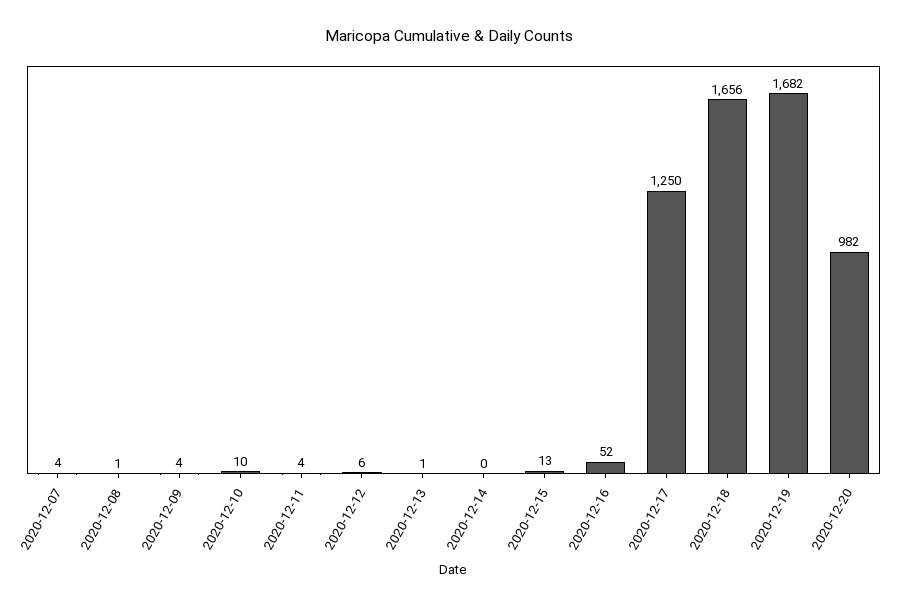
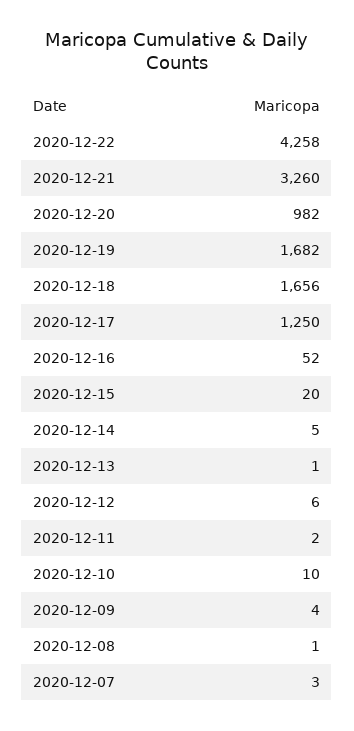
2020-12-07: 4 -> 3
2020-12-11: 4 -> 2
2020-12-14: 0 -> 5
2020-12-15: 13 -> 20
2020-12-22: none -> 4258
2020-12-21: none -> 3260

